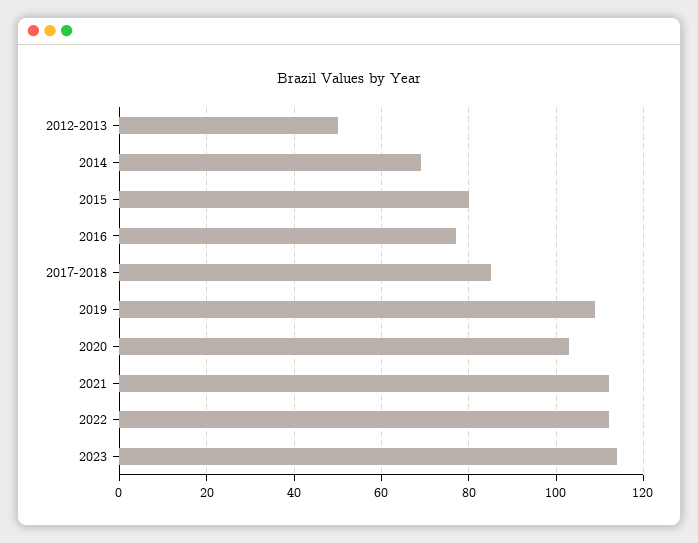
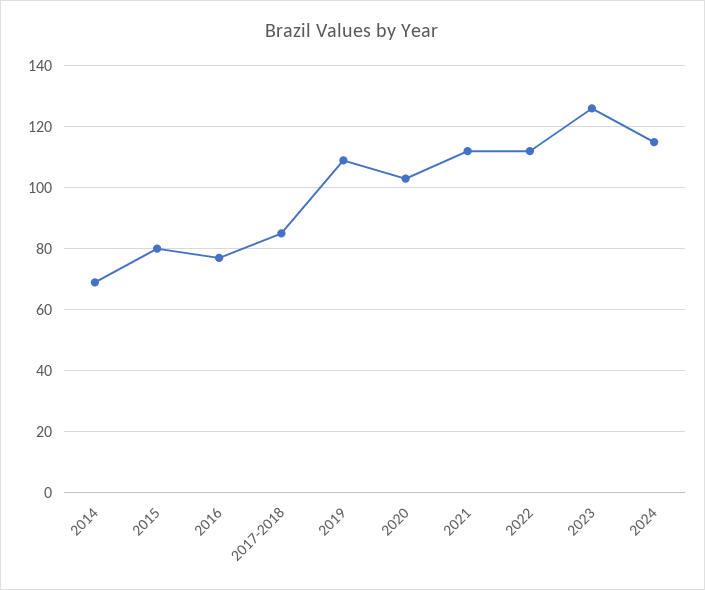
2012-2013: 50 -> none
2023: 115 -> 125
2024: none -> 115

